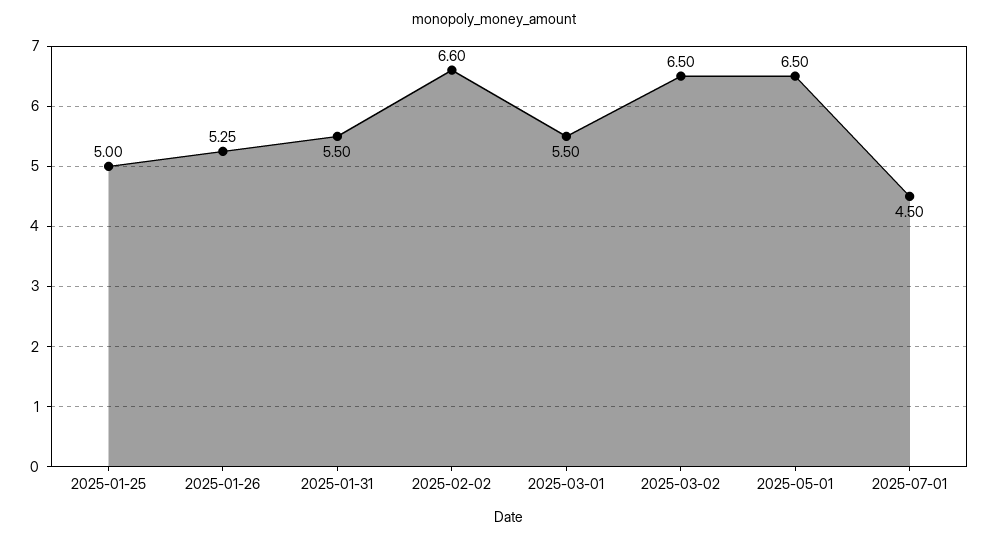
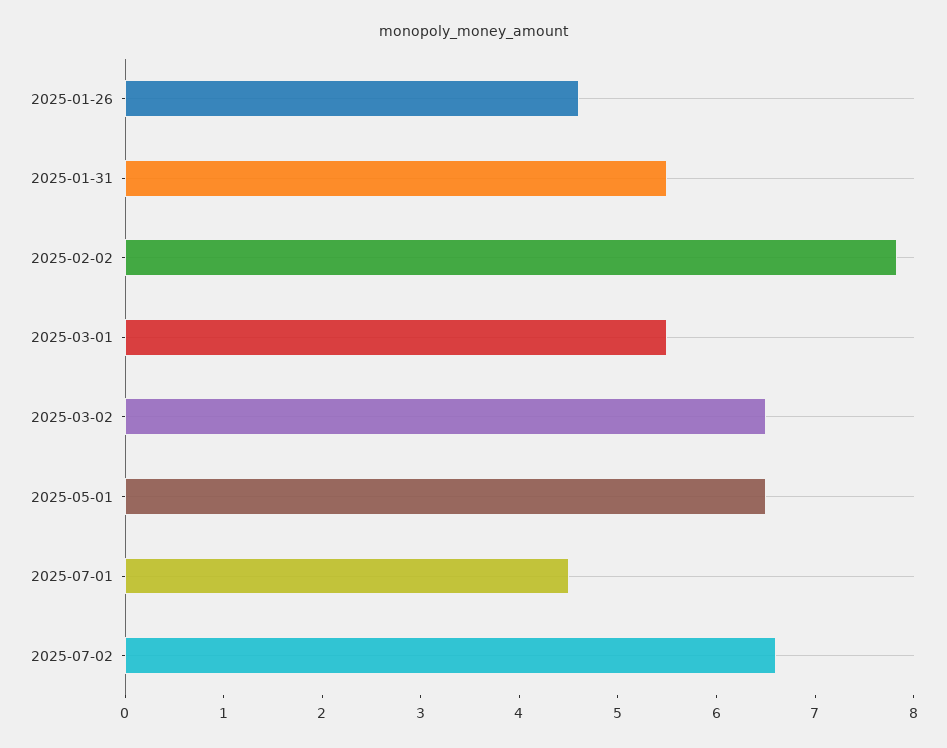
2025-01-25: 5 -> none
2025-01-26: 5.25 -> 4.6
2025-02-02: 6.6 -> 7.8
2025-07-02: none -> 6.6

